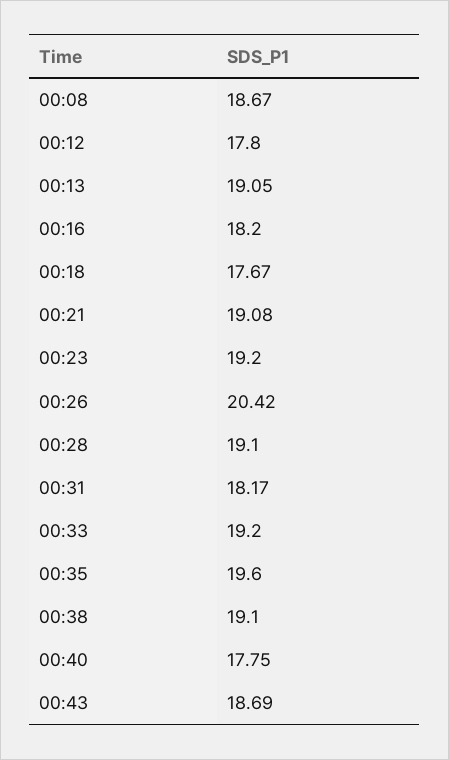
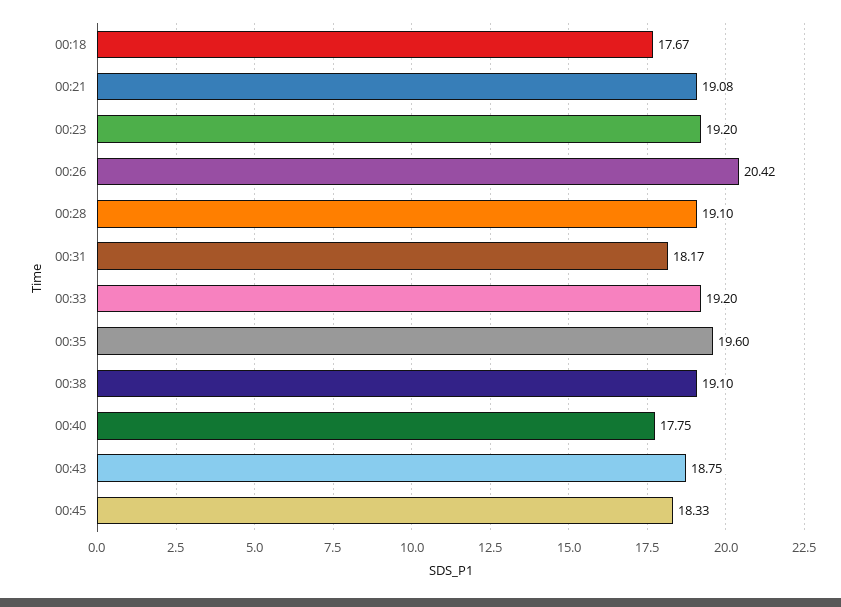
00:08: 18.67 -> none
00:12: 17.8 -> none
00:13: 19.05 -> none
00:16: 18.2 -> none
00:43: 18.69 -> 18.75
00:45: none -> 18.33

